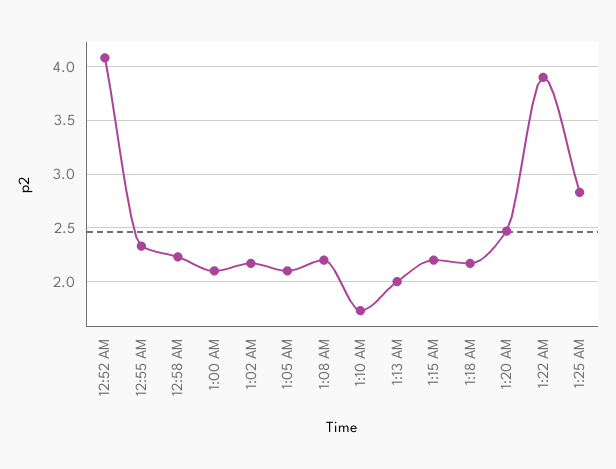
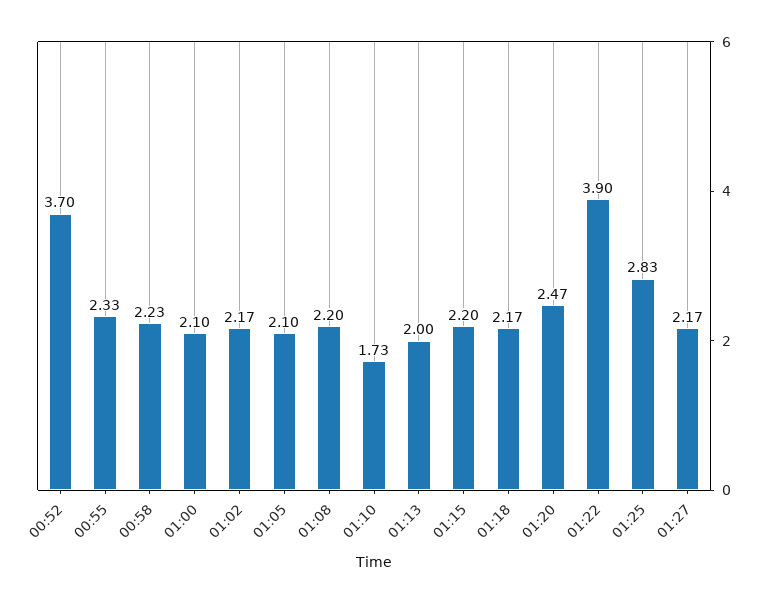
12:52 AM: 4.1 -> 3.7
01:27: none -> 2.17

